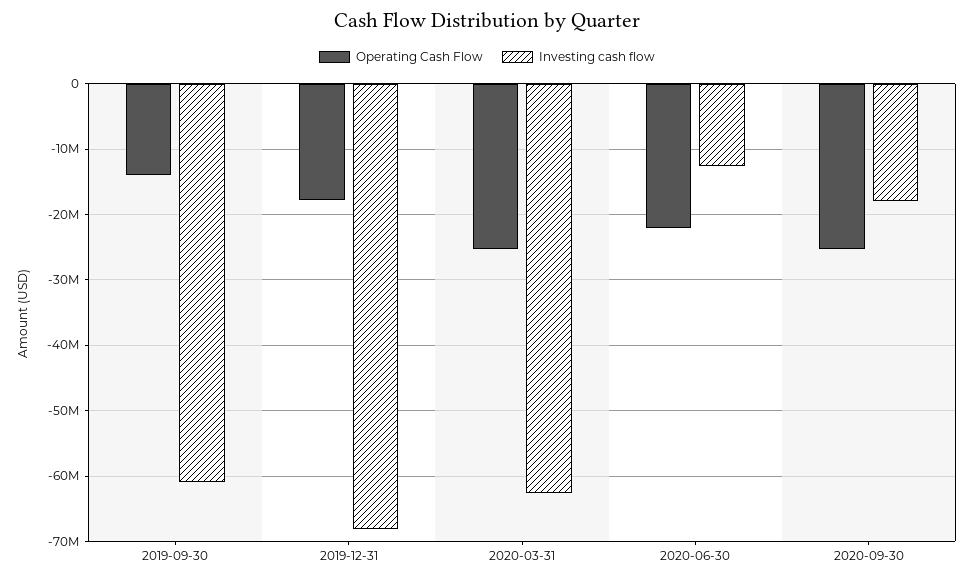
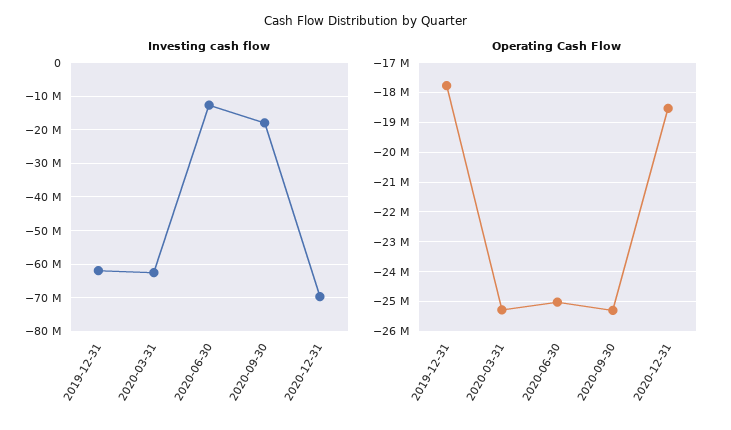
Operating Cash Flow, 2019-09-30: -14000000 -> none
Investing cash flow, 2019-09-30: -61000000 -> none
Investing cash flow, 2019-12-31: -68000000 -> -62000000
Operating Cash Flow, 2020-06-30: -22000000 -> -25000000
Investing cash flow, 2020-12-31: none -> -70000000
Operating Cash Flow, 2020-12-31: none -> -18500000

